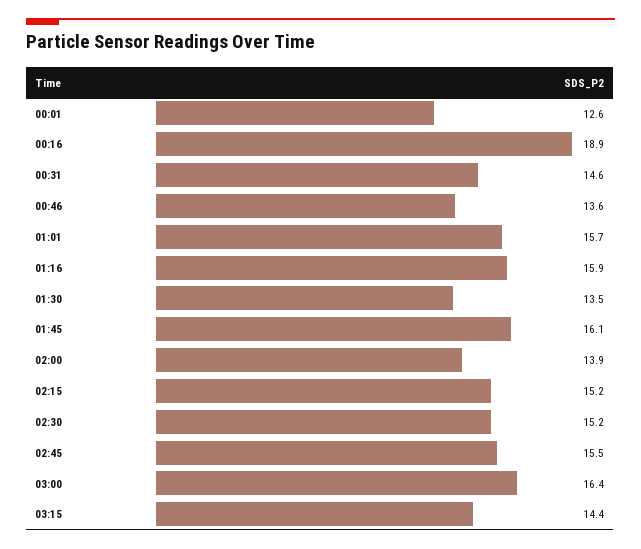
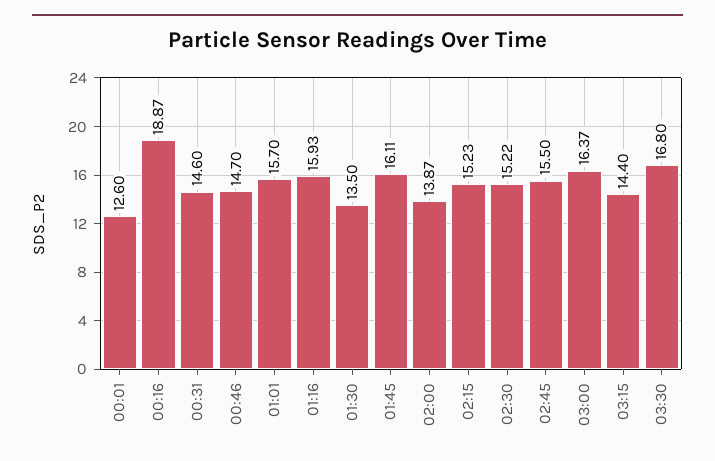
00:46: 13.6 -> 14.7
03:30: none -> 16.8

